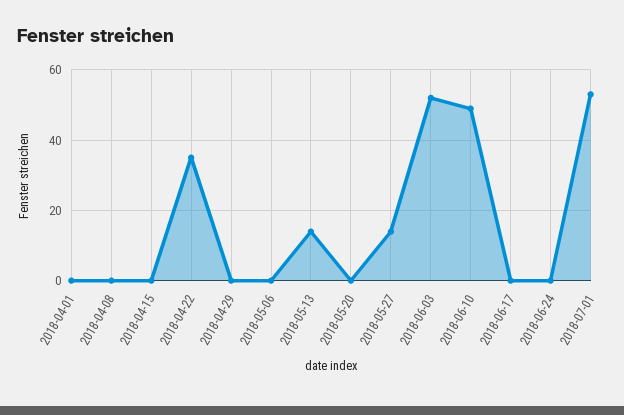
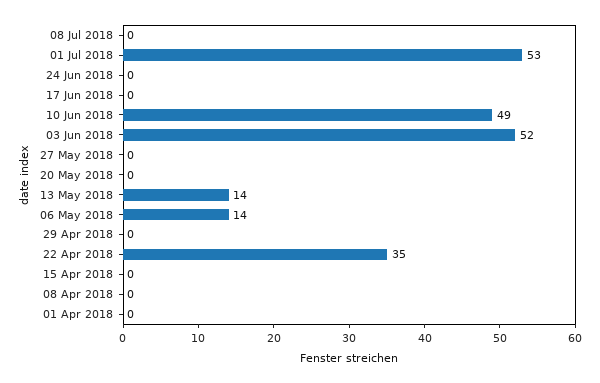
2018-05-06: 0 -> 14
2018-05-27: 15 -> 0
08 Jul 2018: none -> 0

